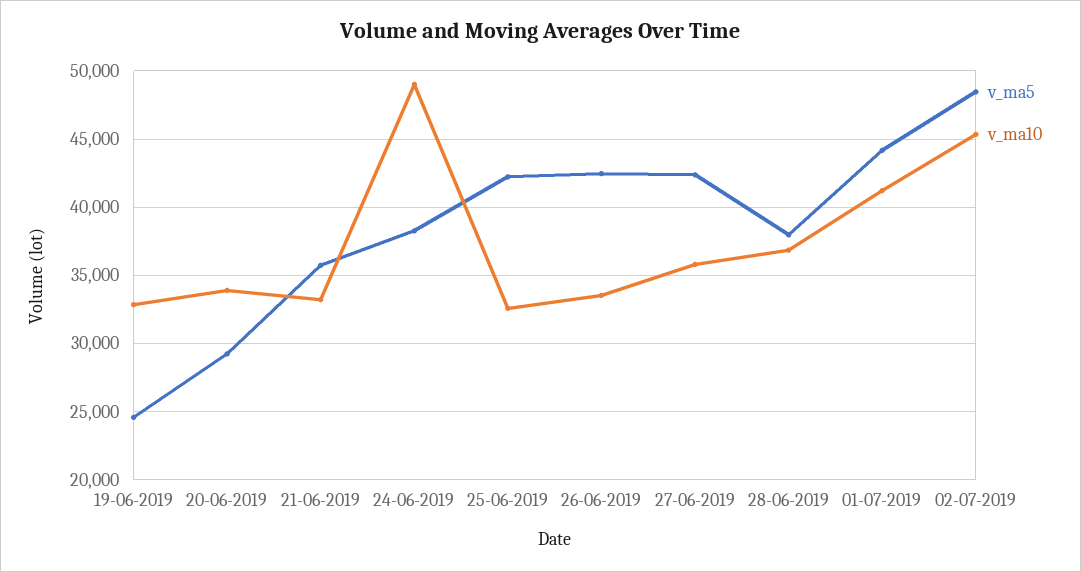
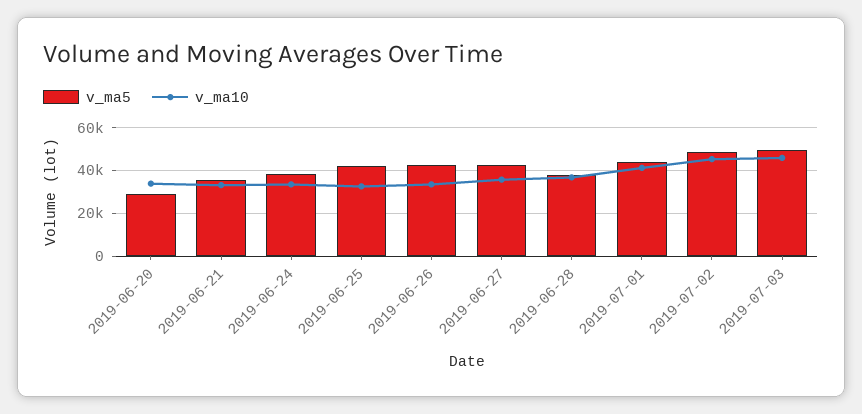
v_ma5, 19-06-2019: 24500 -> none
v_ma10, 19-06-2019: 33000 -> none
v_ma10, 24-06-2019: 49000 -> 35000
v_ma5, 2019-07-03: none -> 50000
v_ma10, 2019-07-03: none -> 45000

